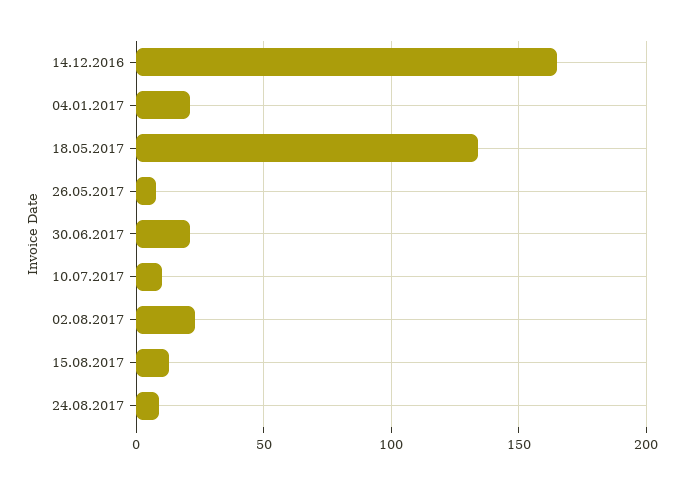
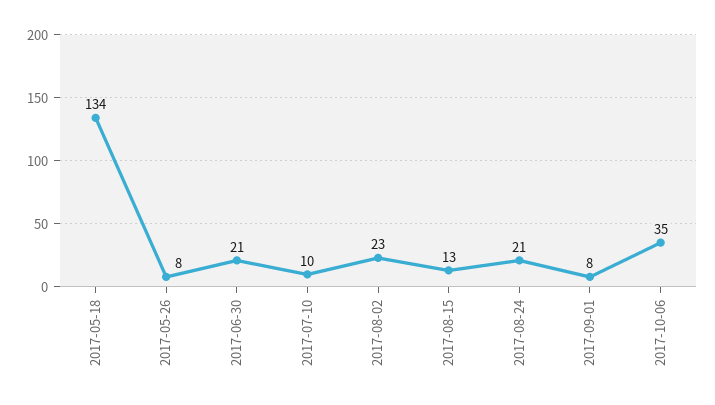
14.12.2016: 165 -> none
04.01.2017: 20 -> none
24.08.2017: 10 -> 21
2017-09-01: none -> 8
2017-10-06: none -> 35

